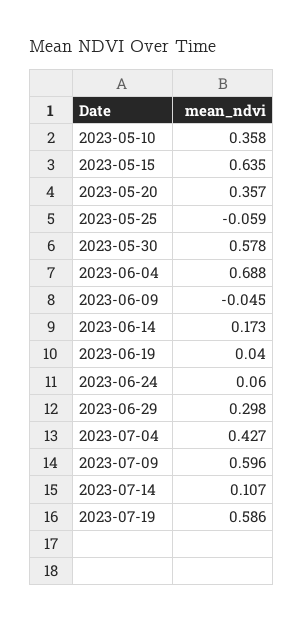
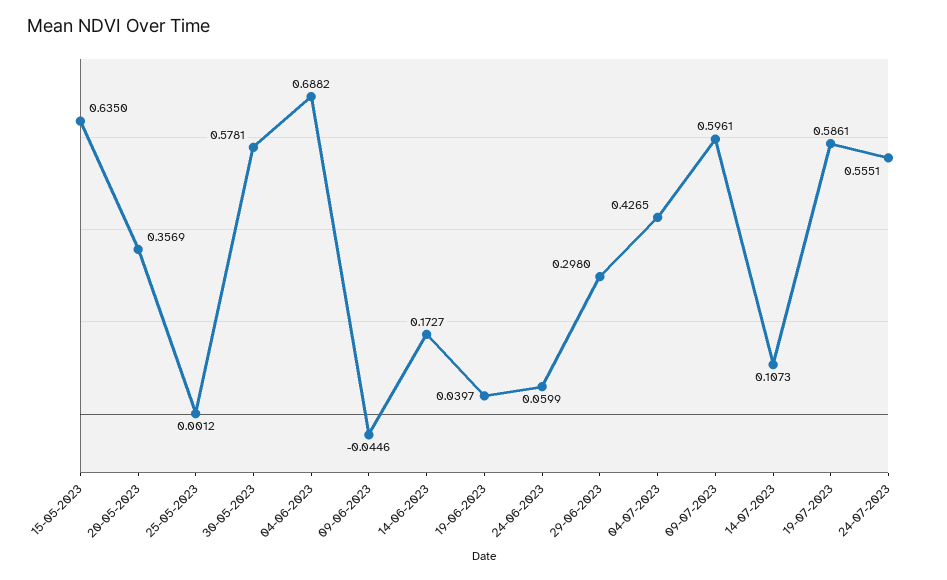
2023-05-10: 0.358 -> none
2023-05-25: -0.059 -> 0.0012
24-07-2023: none -> 0.5551

